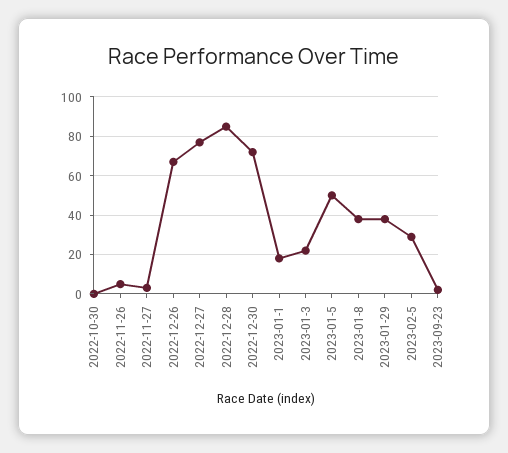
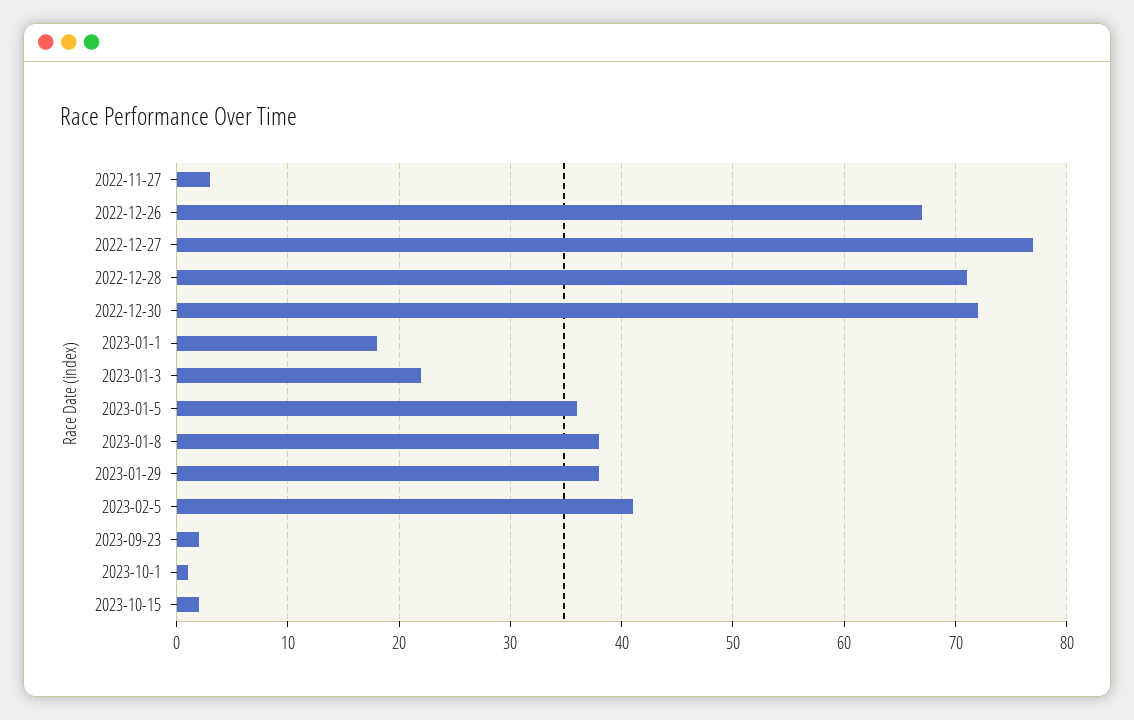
2022-10-30: 0 -> none
2022-11-26: 5 -> none
2022-12-28: 85 -> 71
2023-01-5: 50 -> 36
2023-02-5: 30 -> 41
2023-10-1: none -> 1
2023-10-15: none -> 2

